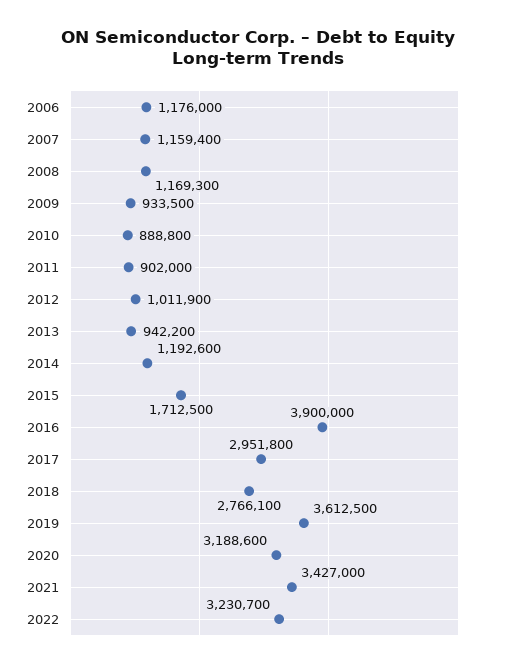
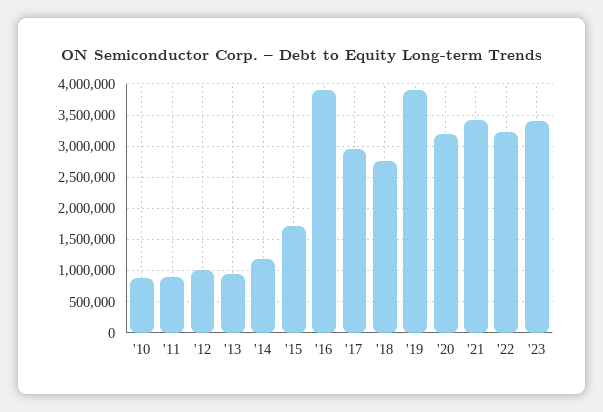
2006: 1176000 -> none
2007: 1159400 -> none
2008: 1169300 -> none
2009: 933500 -> none
2019: 3612500 -> 3900000
'23: none -> 3400000

